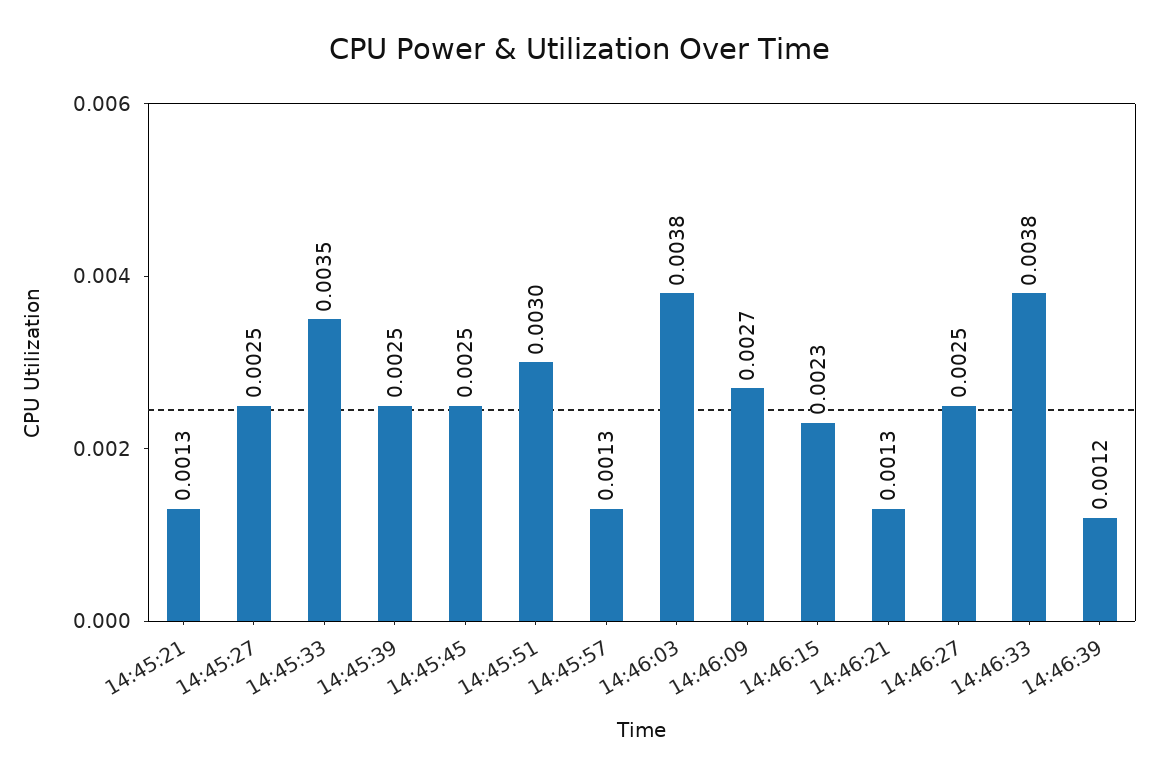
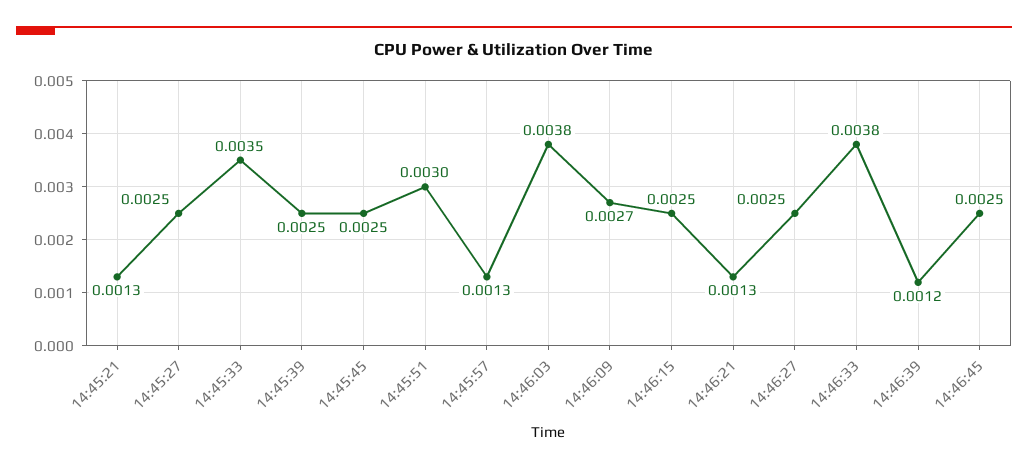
14:46:15: 0.0023 -> 0.0025
14:46:45: none -> 0.0025

